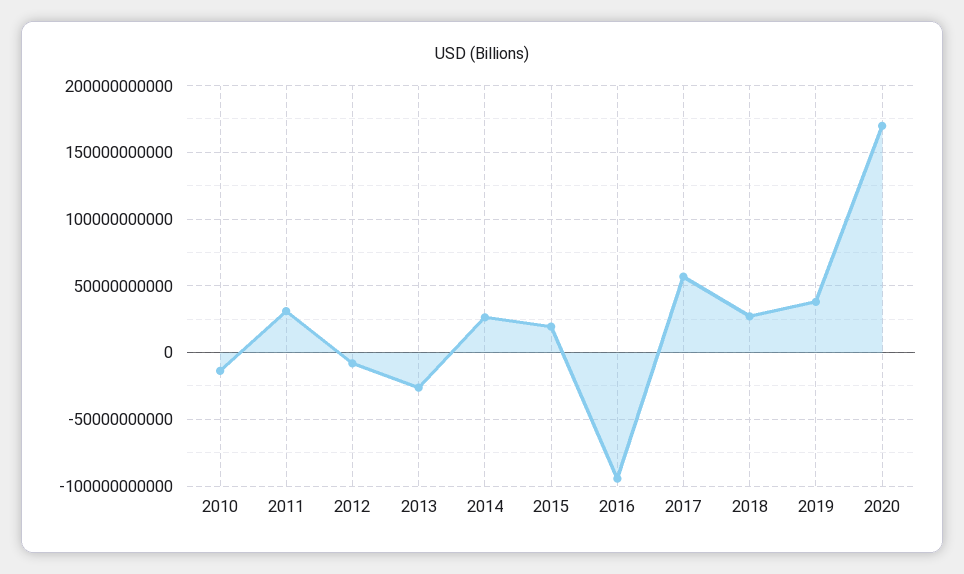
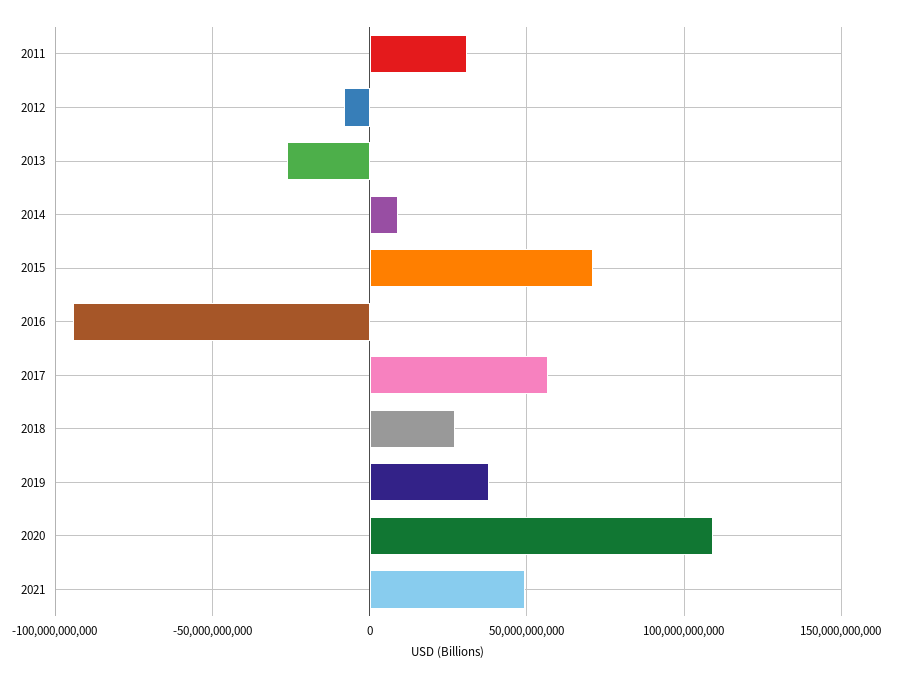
2010: -15000000000 -> none
2014: 25000000000 -> 10000000000
2015: 20000000000 -> 70000000000
2020: 170000000000 -> 110000000000
2021: none -> 50000000000

